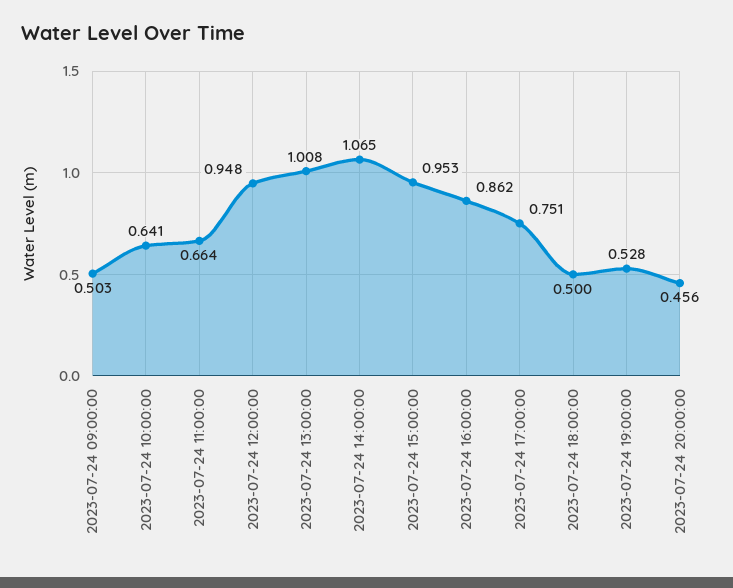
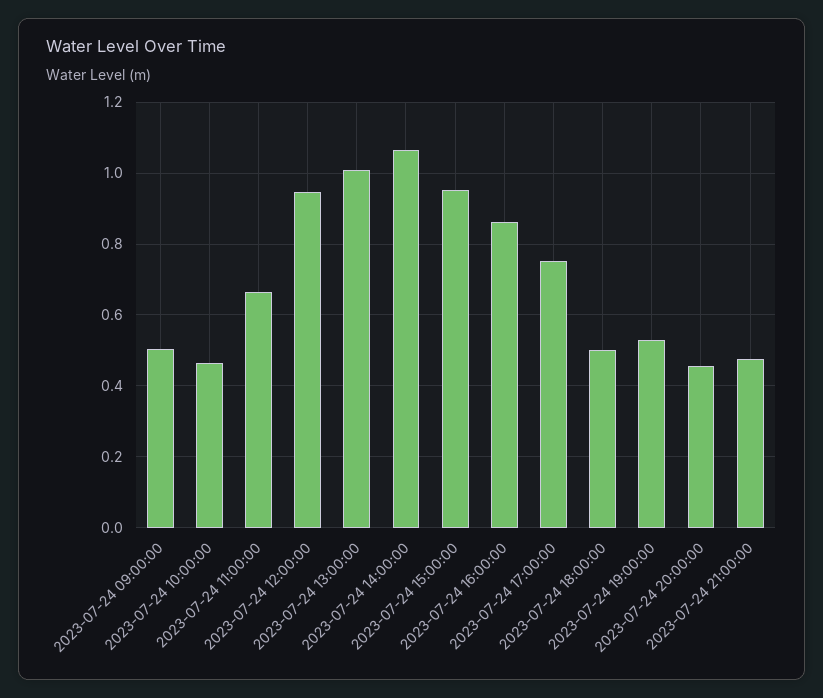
2023-07-24 10:00:00: 0.641 -> 0.46
2023-07-24 21:00:00: none -> 0.48

